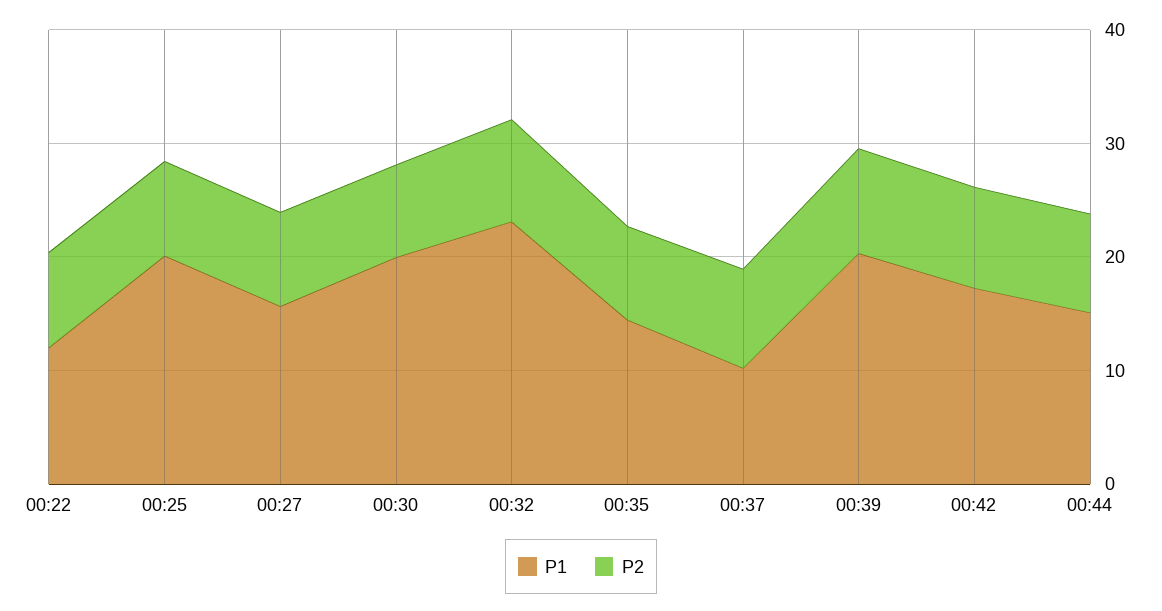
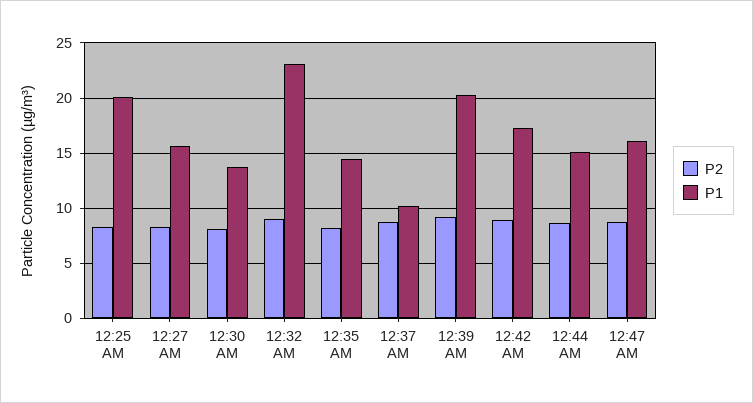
P1, 00:22: 12 -> none
P2, 00:22: 8 -> none
P1, 00:30: 20 -> 14
P2, 12:47 AM: none -> 9
P1, 12:47 AM: none -> 16

